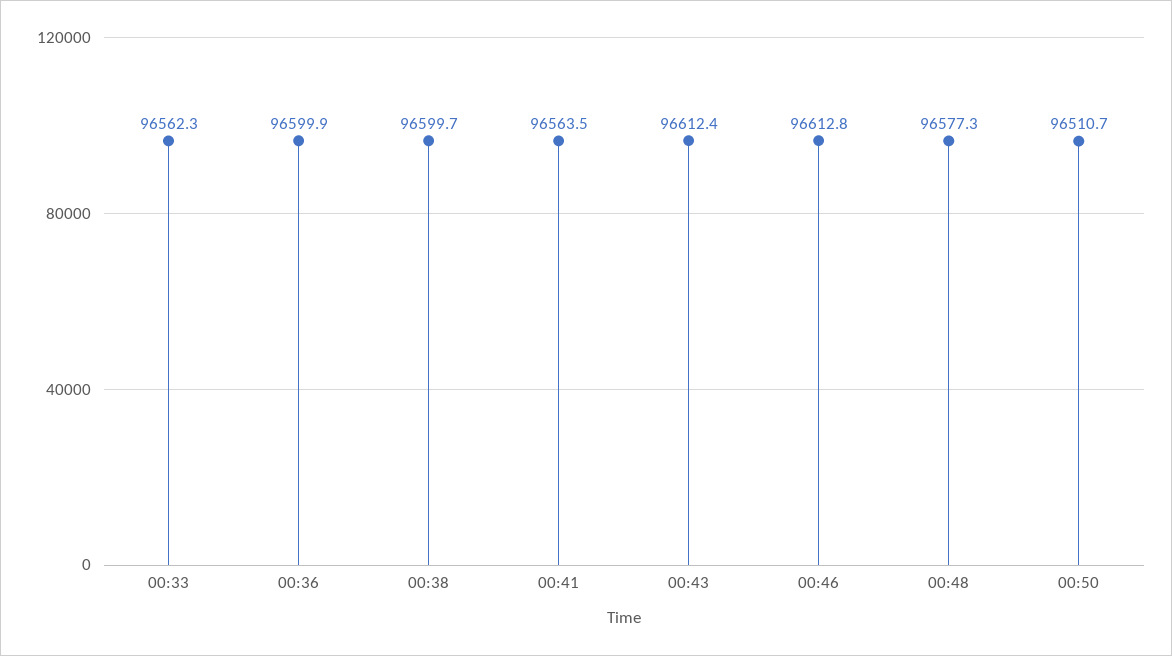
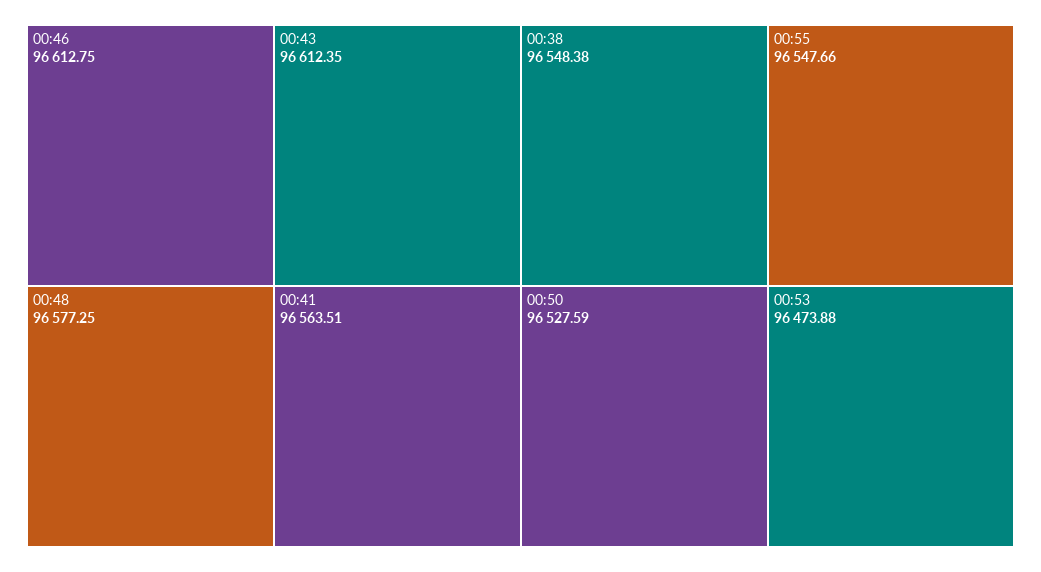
00:33: 96562.3 -> none
00:36: 96599.9 -> none
00:38: 96599.7 -> 96548.38
00:50: 96510.7 -> 96527.59
00:55: none -> 96547.66
00:53: none -> 96473.88

